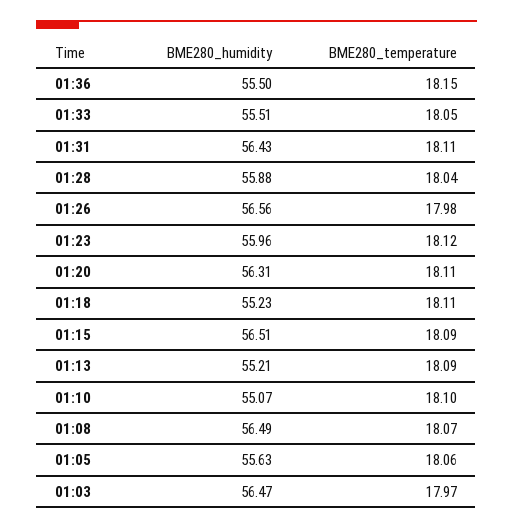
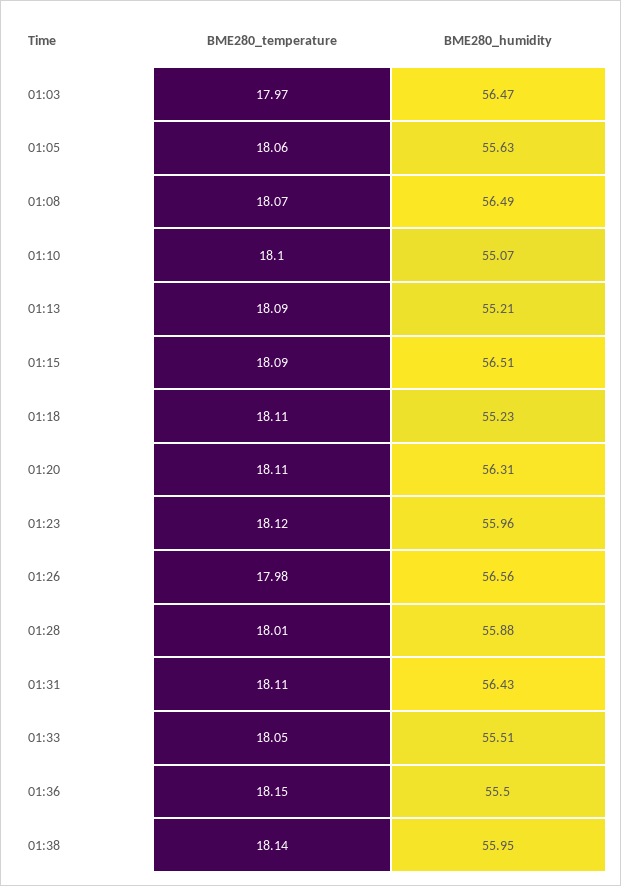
BME280_temperature, 01:28: 18.04 -> 18.01
BME280_temperature, 01:38: none -> 18.14
BME280_humidity, 01:38: none -> 55.95

